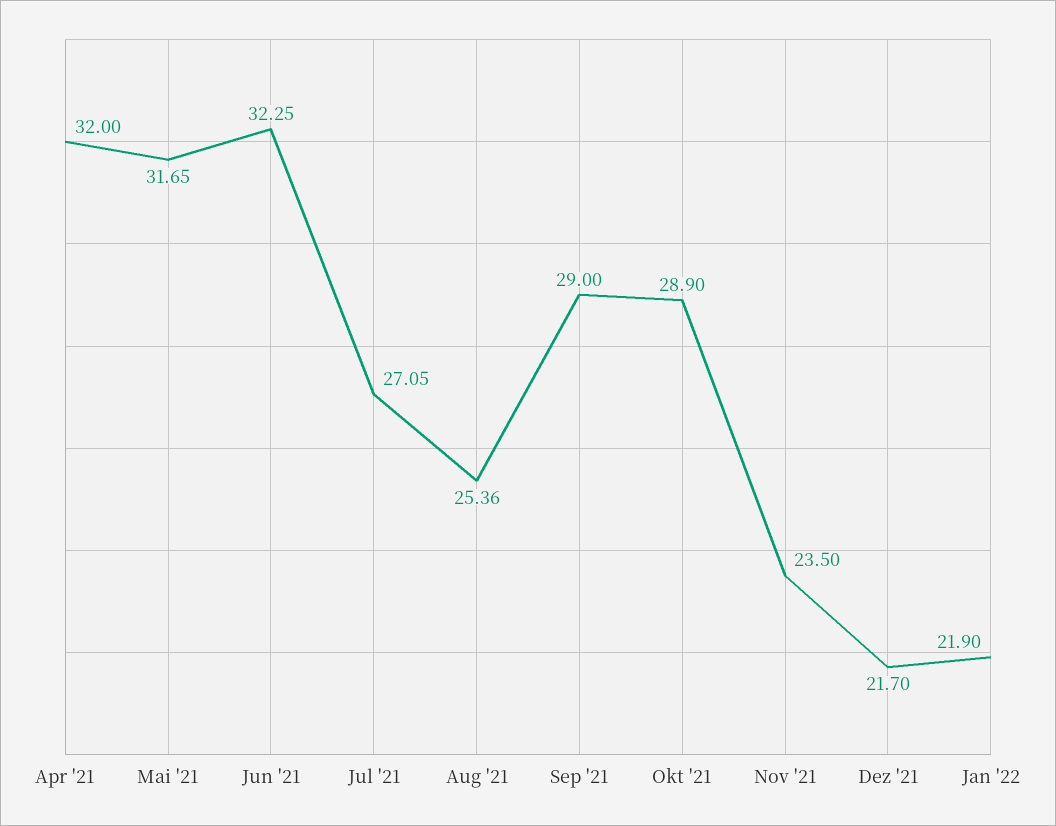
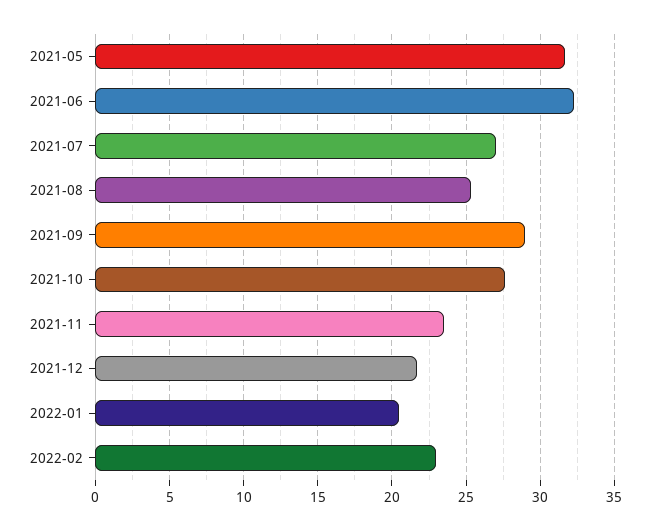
Apr '21: 32 -> none
Okt '21: 28.9 -> 27.5
Jan '22: 21.9 -> 20.5
2022-02: none -> 23

